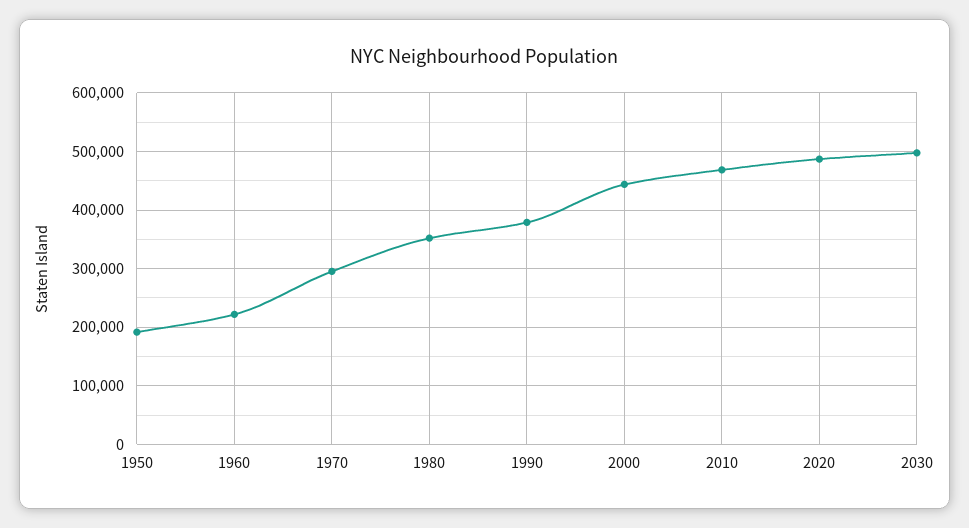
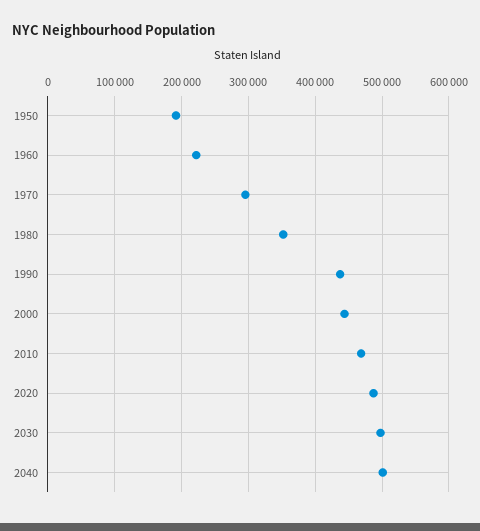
1990: 380000 -> 440000
2040: none -> 500000

